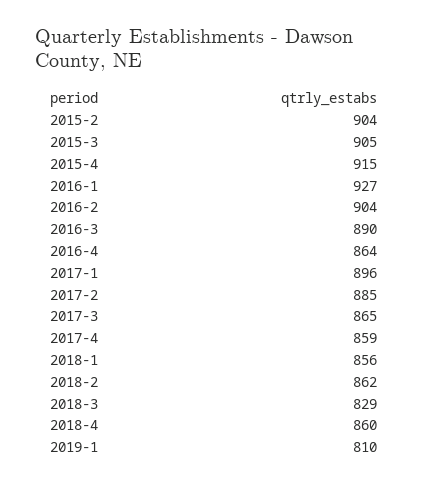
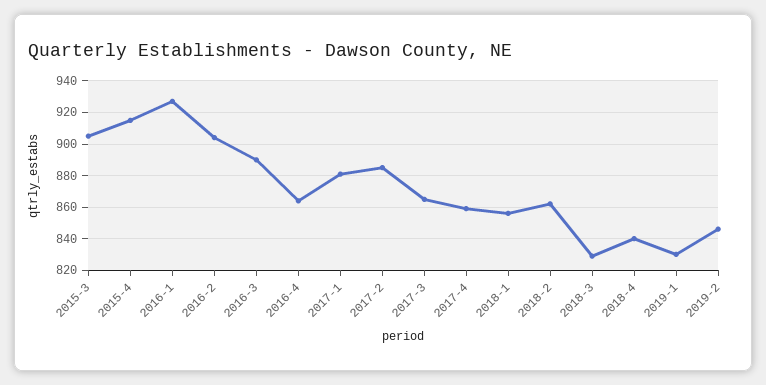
2015-2: 904 -> none
2017-1: 896 -> 880
2018-4: 860 -> 840
2019-1: 810 -> 830
2019-2: none -> 845

